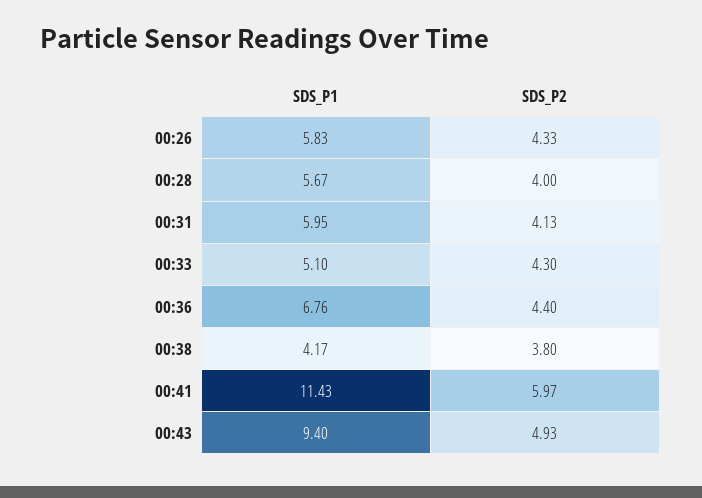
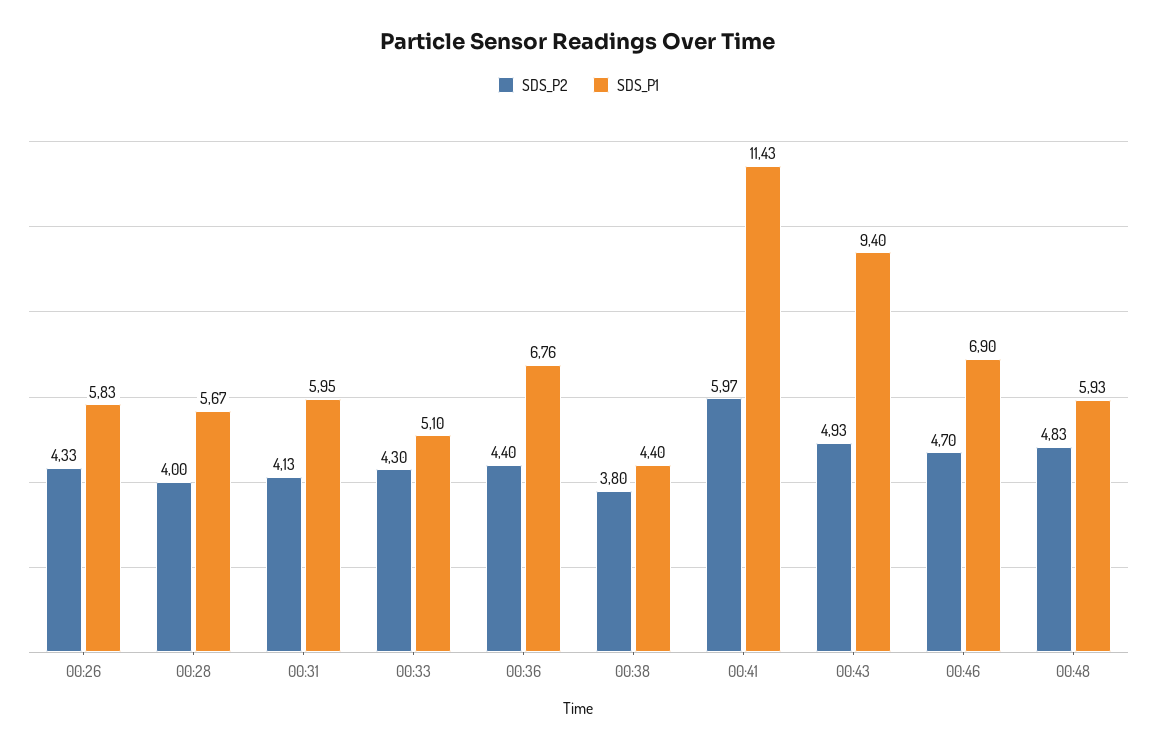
SDS_P1, 00:38: 4.17 -> 4.4
SDS_P2, 00:46: none -> 4.7
SDS_P1, 00:46: none -> 6.9
SDS_P2, 00:48: none -> 4.83
SDS_P1, 00:48: none -> 5.93

